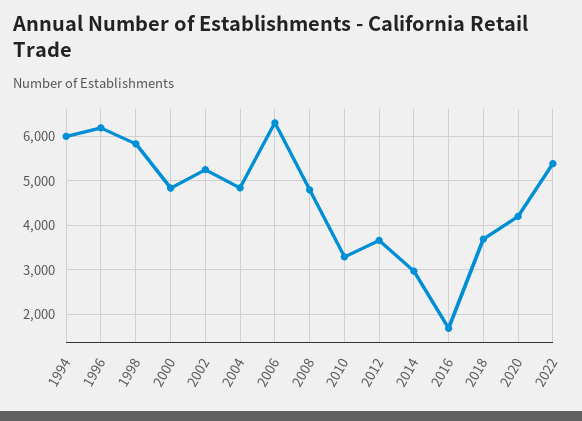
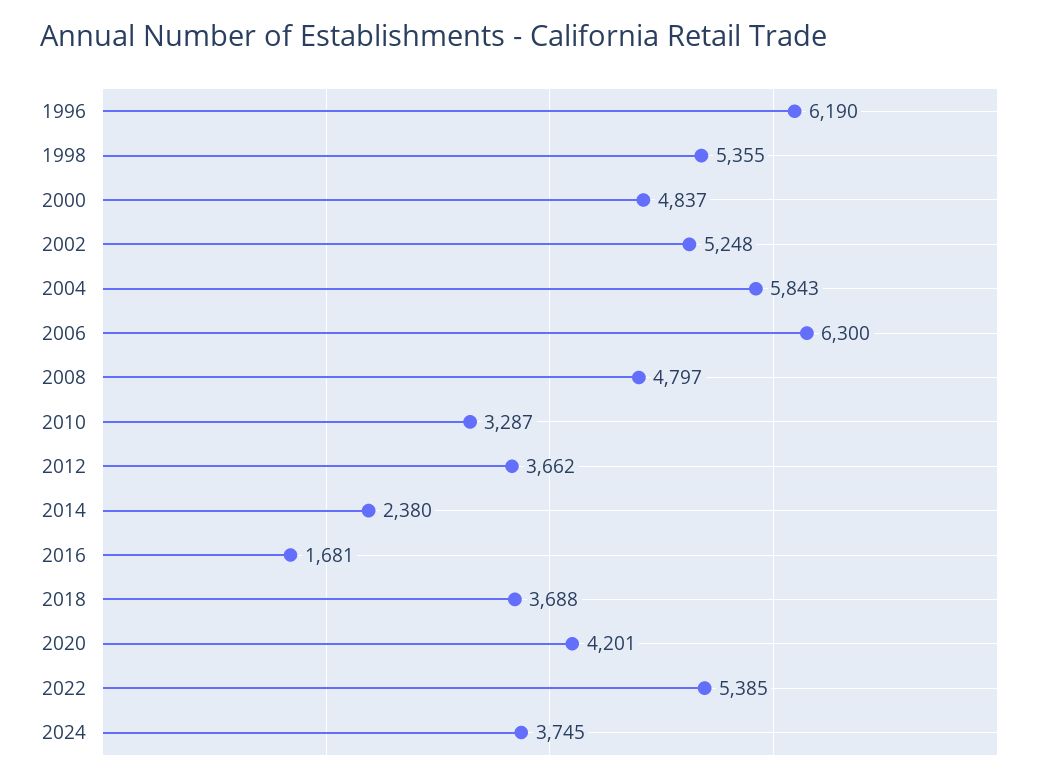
1994: 6000 -> none
1998: 5800 -> 5355
2004: 4800 -> 5843
2014: 3000 -> 2380
2024: none -> 3745

